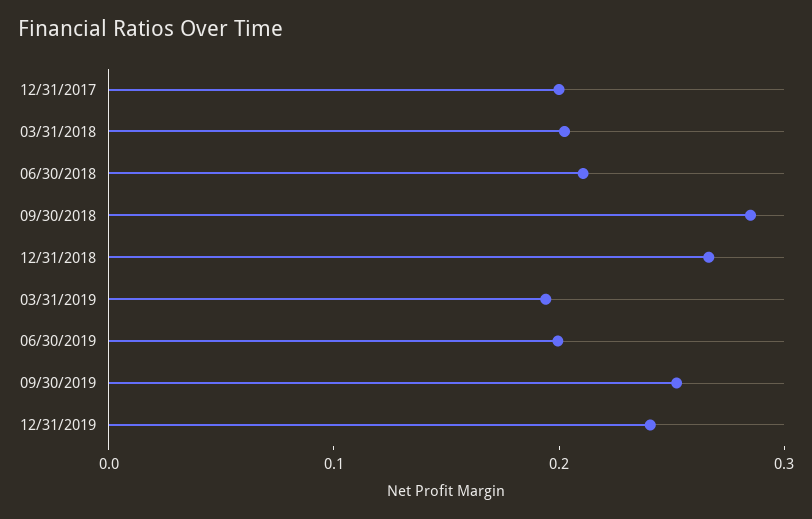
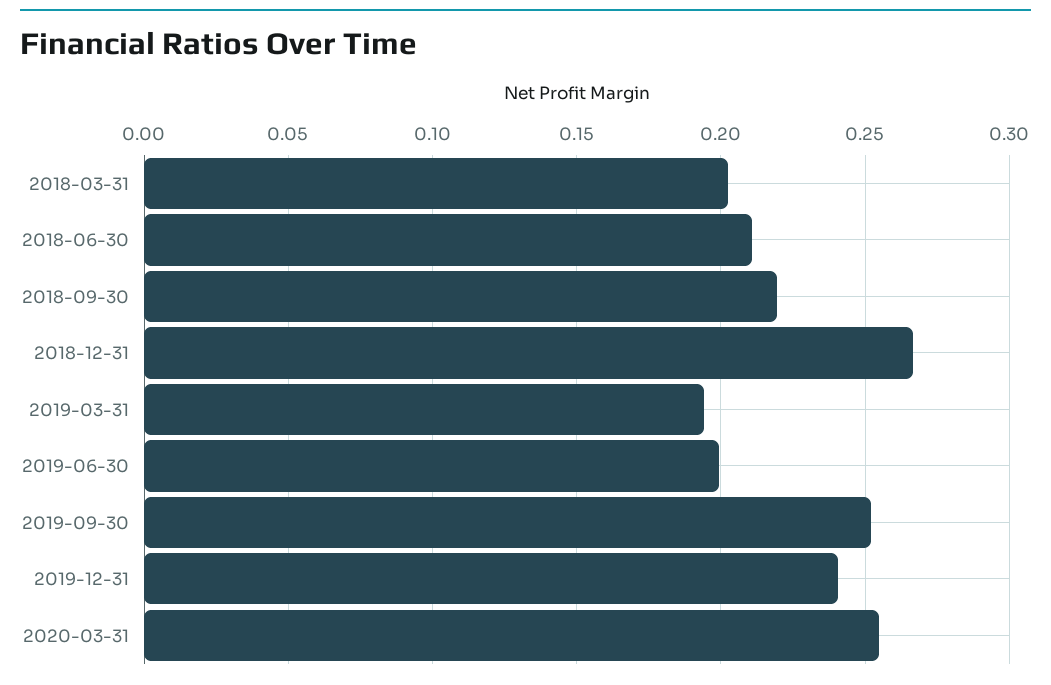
12/31/2017: 0.2 -> none
09/30/2018: 0.28 -> 0.22
2020-03-31: none -> 0.255

